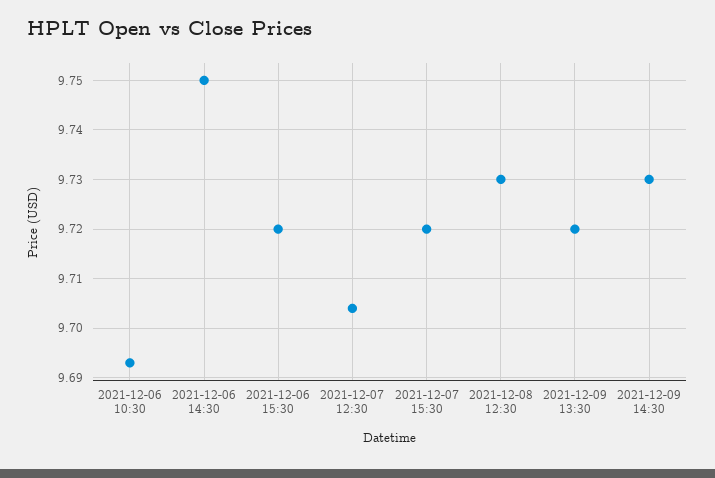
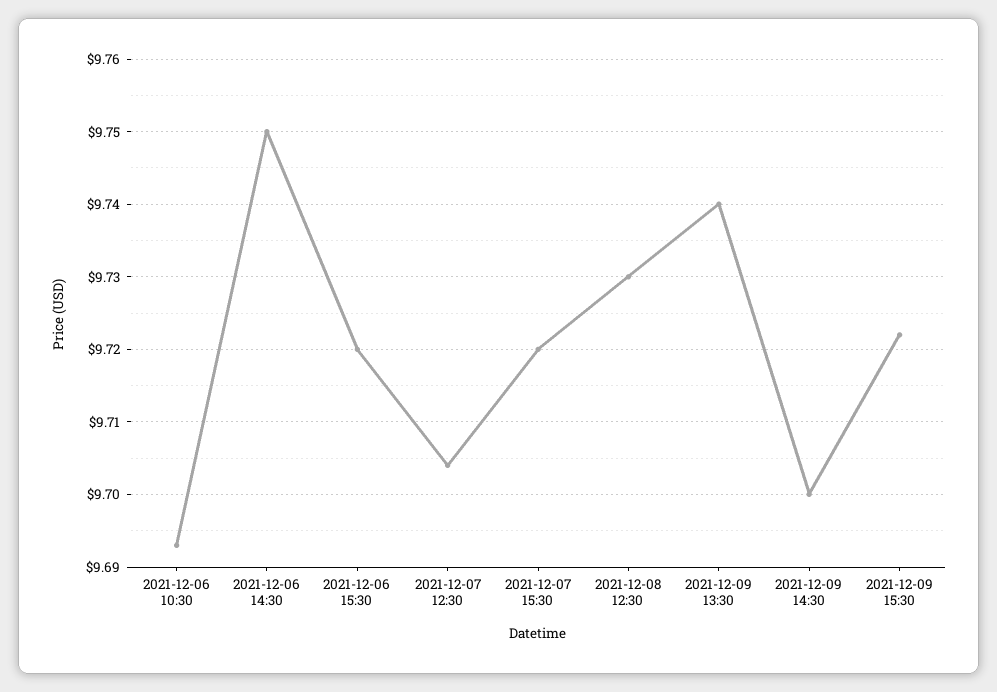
2021-12-09 13:30: 9.72 -> 9.74
2021-12-09 14:30: 9.73 -> 9.7
2021-12-09 15:30: none -> 9.722

